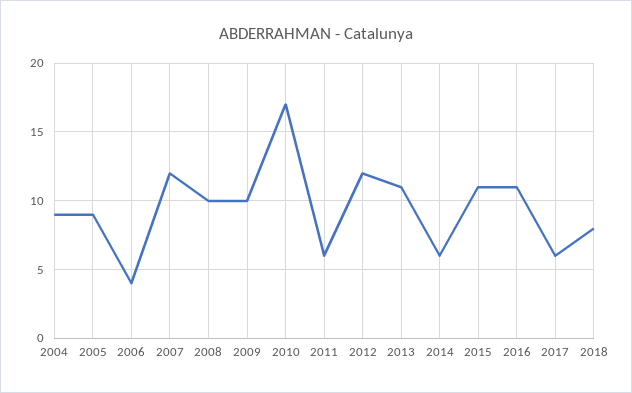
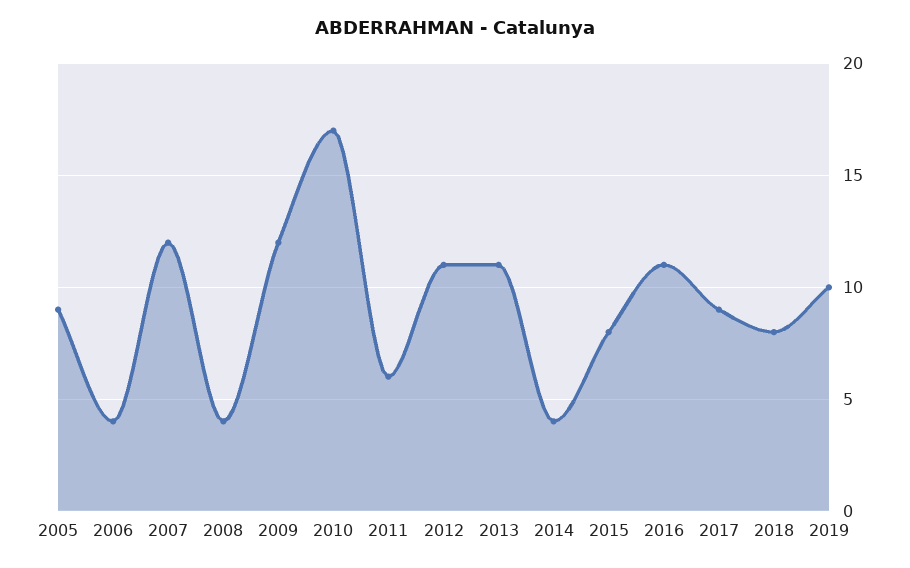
2004: 9 -> none
2008: 10 -> 4
2009: 10 -> 12
2012: 12 -> 11
2014: 6 -> 4
2015: 11 -> 8
2017: 6 -> 9
2019: none -> 10

